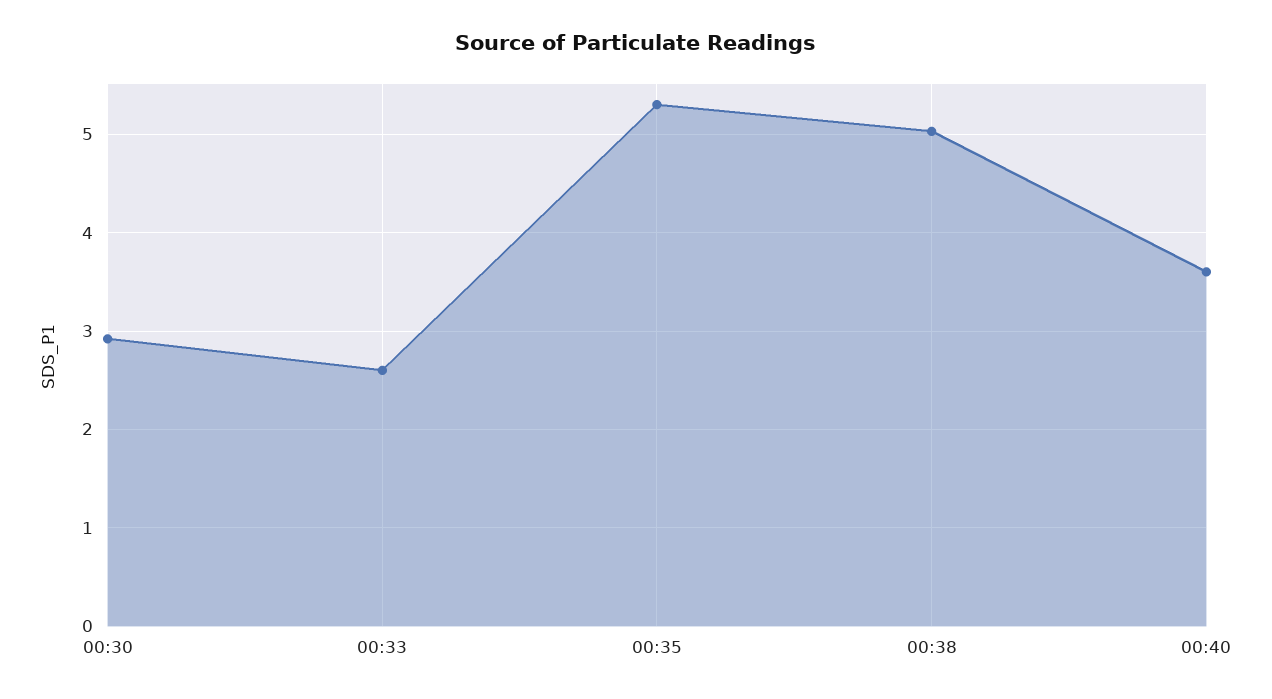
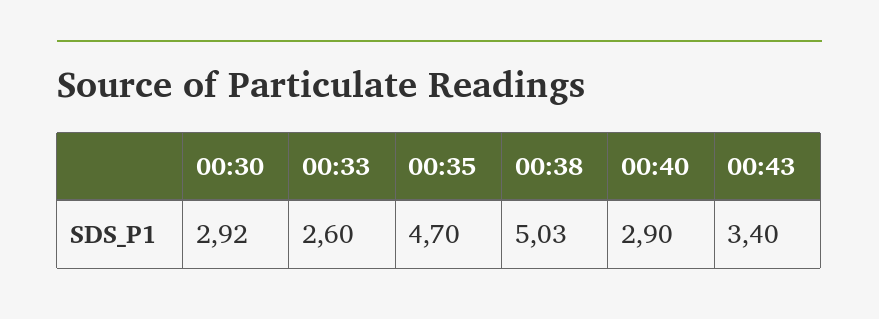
00:35: 5.3 -> 4.7
00:40: 3.6 -> 2.9
00:43: none -> 3.4

